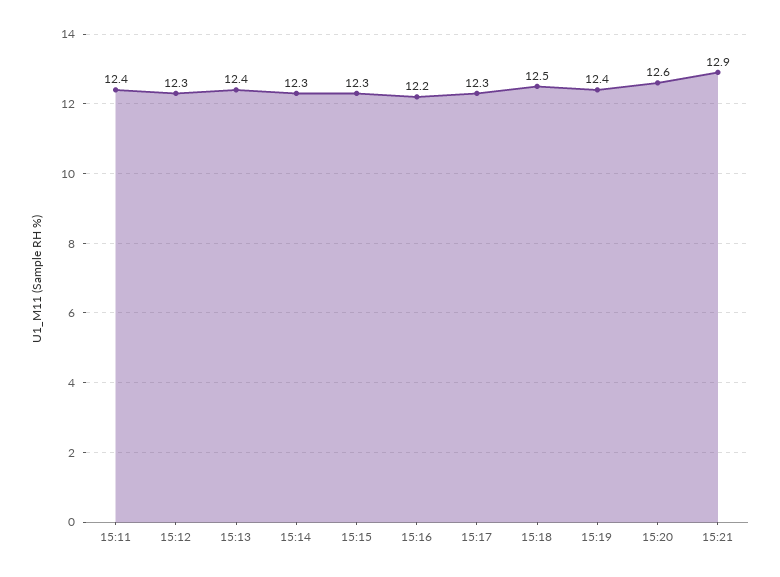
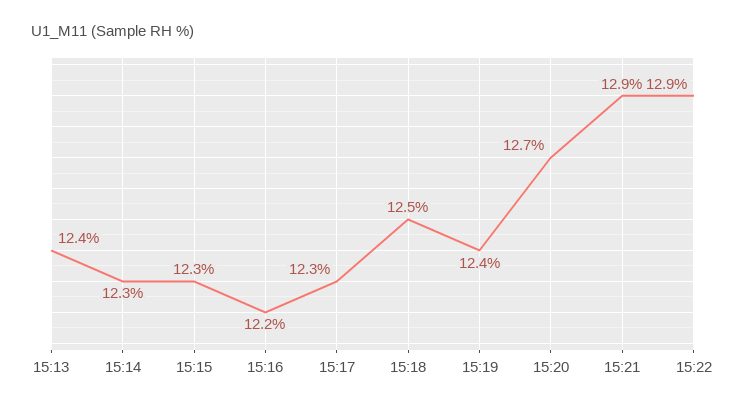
15:11: 12.4 -> none
15:12: 12.3 -> none
15:20: 12.6 -> 12.7
15:22: none -> 12.9

